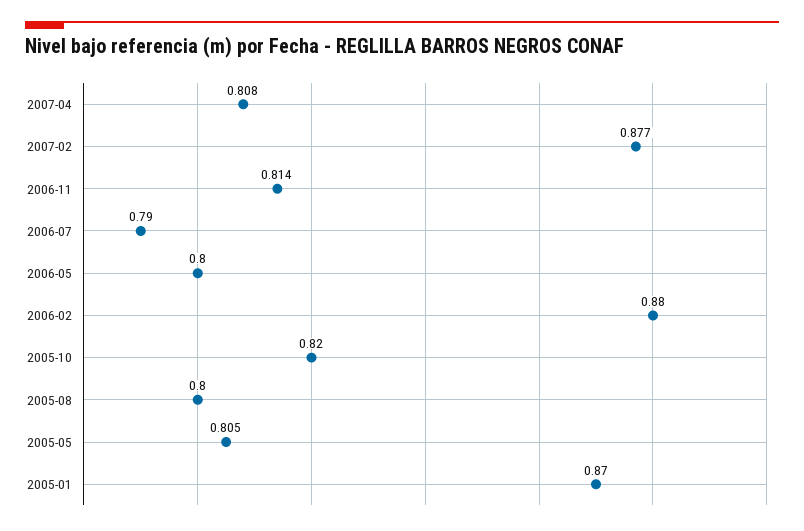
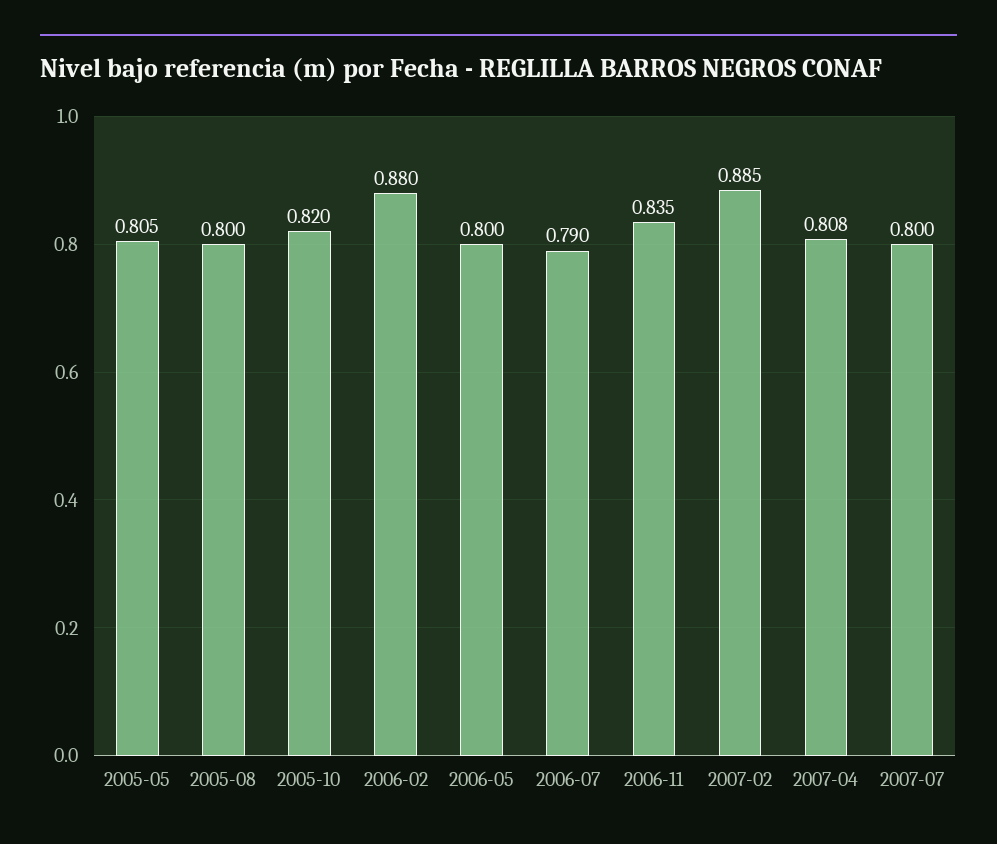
2007-02: 0.877 -> 0.885
2006-11: 0.814 -> 0.835
2005-01: 0.87 -> none
2007-07: none -> 0.8

